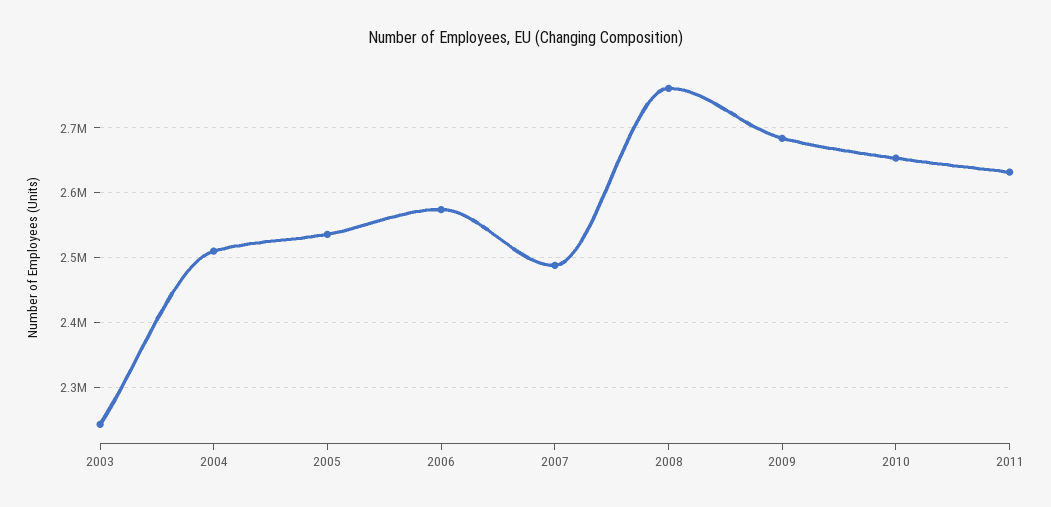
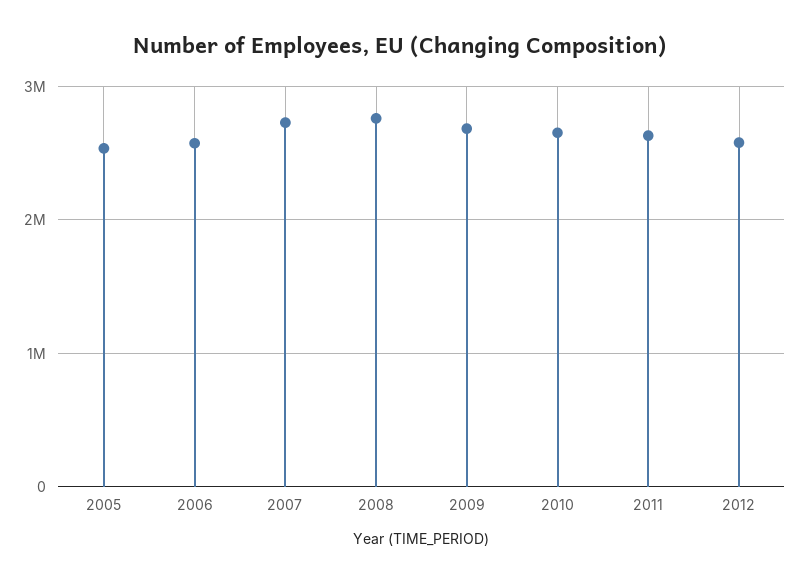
2003: 2240000 -> none
2004: 2510000 -> none
2007: 2490000 -> 2700000
2012: none -> 2600000

